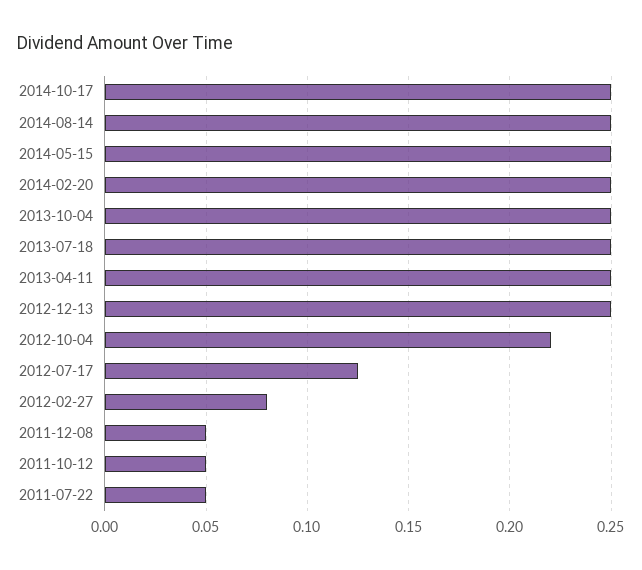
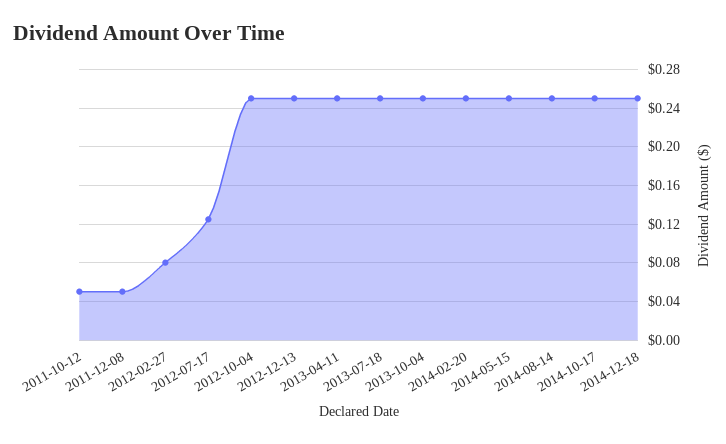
2012-10-04: 0.22 -> 0.25
2011-07-22: 0.05 -> none
2014-12-18: none -> 0.25

